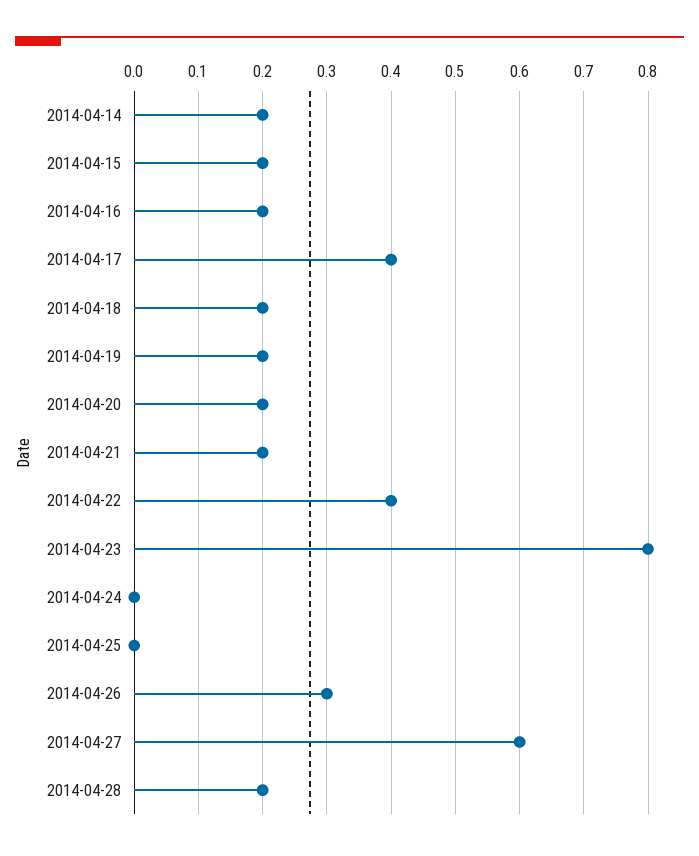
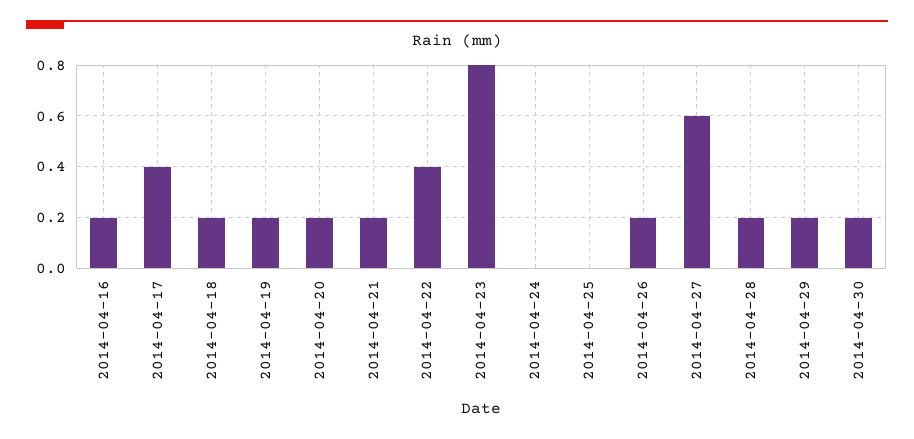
2014-04-14: 0.2 -> none
2014-04-15: 0.2 -> none
2014-04-26: 0.3 -> 0.2
2014-04-29: none -> 0.2
2014-04-30: none -> 0.2

